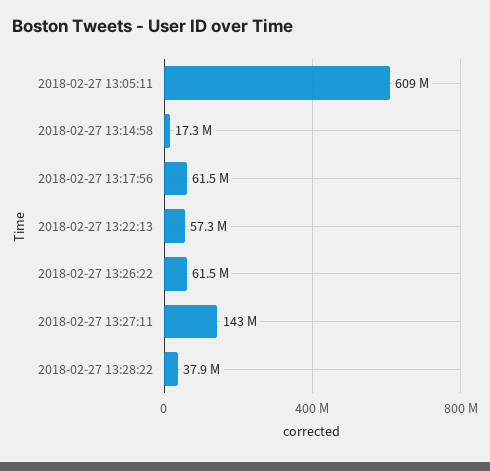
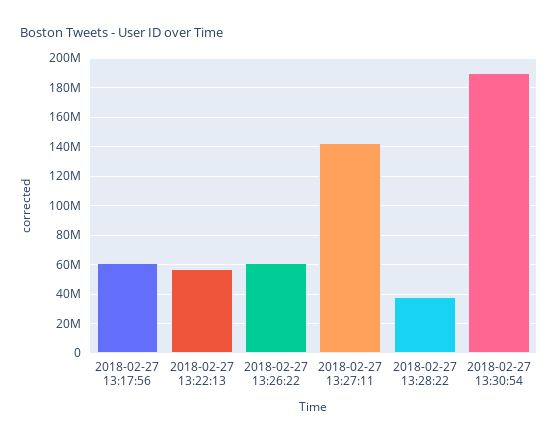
2018-02-27 13:05:11: 609000000 -> none
2018-02-27 13:14:58: 17300000 -> none
2018-02-27 13:30:54: none -> 190000000

